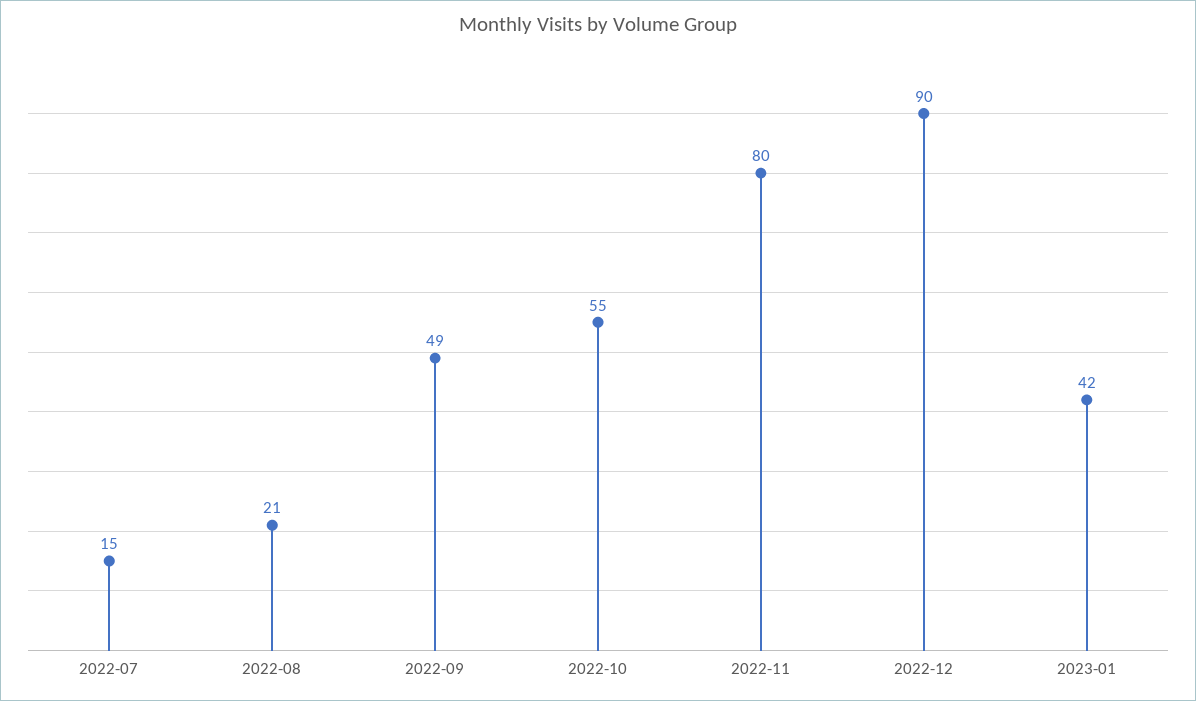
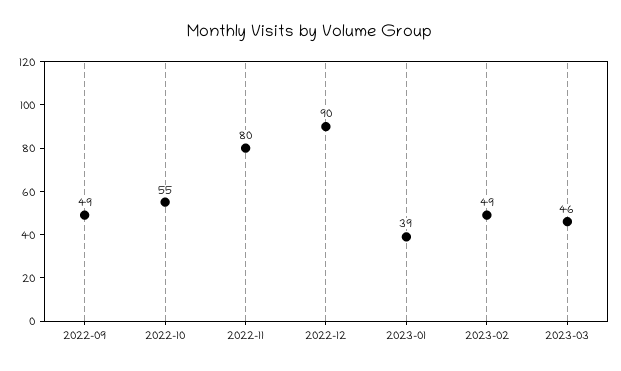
2022-07: 15 -> none
2022-08: 21 -> none
2023-01: 42 -> 39
2023-02: none -> 49
2023-03: none -> 46

